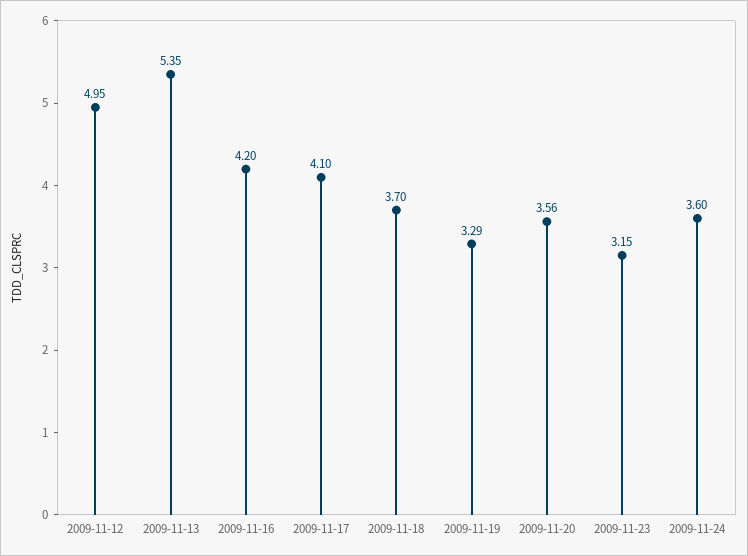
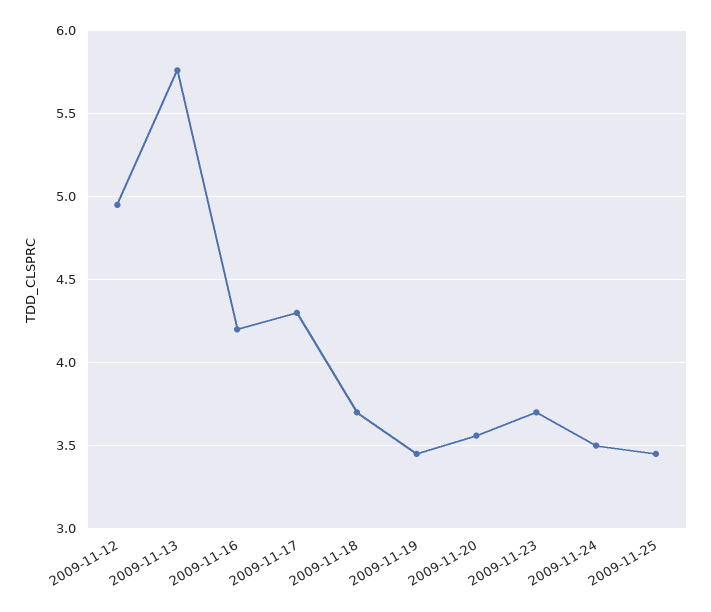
2009-11-13: 5.35 -> 5.75
2009-11-17: 4.1 -> 4.3
2009-11-19: 3.29 -> 3.45
2009-11-23: 3.15 -> 3.7
2009-11-24: 3.6 -> 3.5
2009-11-25: none -> 3.45

